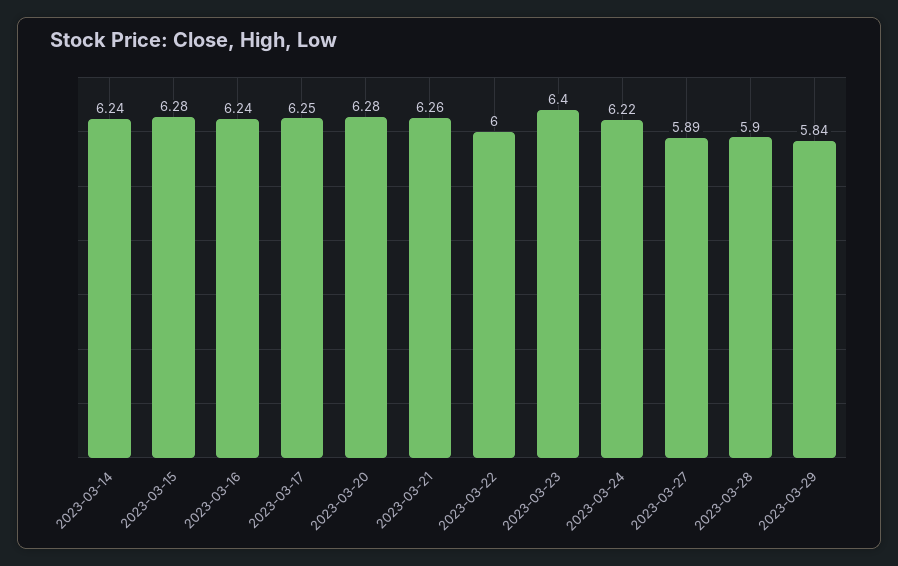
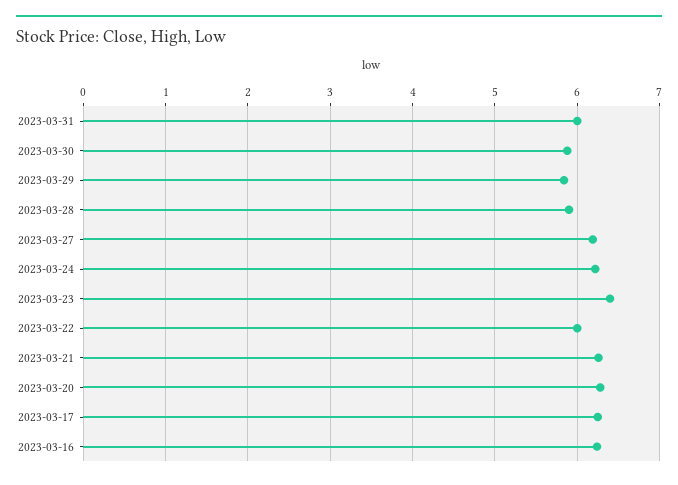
2023-03-14: 6.24 -> none
2023-03-15: 6.28 -> none
2023-03-27: 5.89 -> 6.2
2023-03-31: none -> 6
2023-03-30: none -> 5.9

